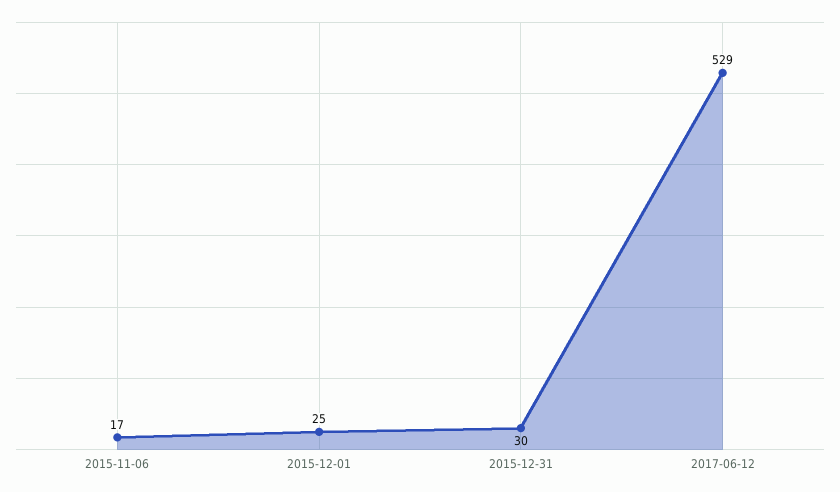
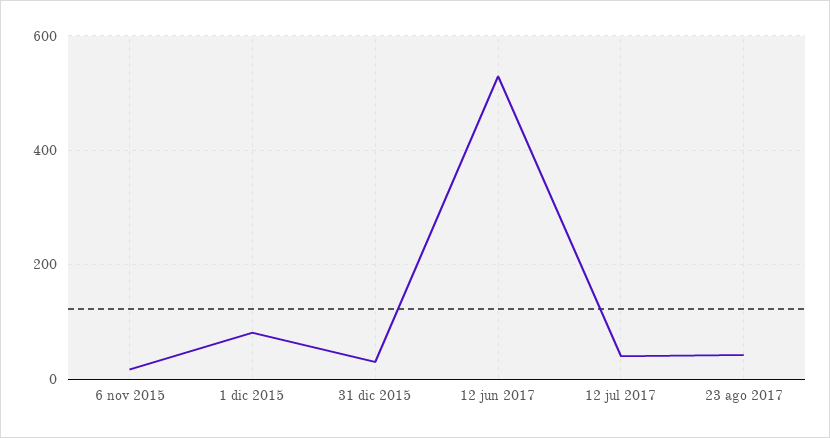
2015-12-01: 25 -> 80
12 jul 2017: none -> 40
23 ago 2017: none -> 40

